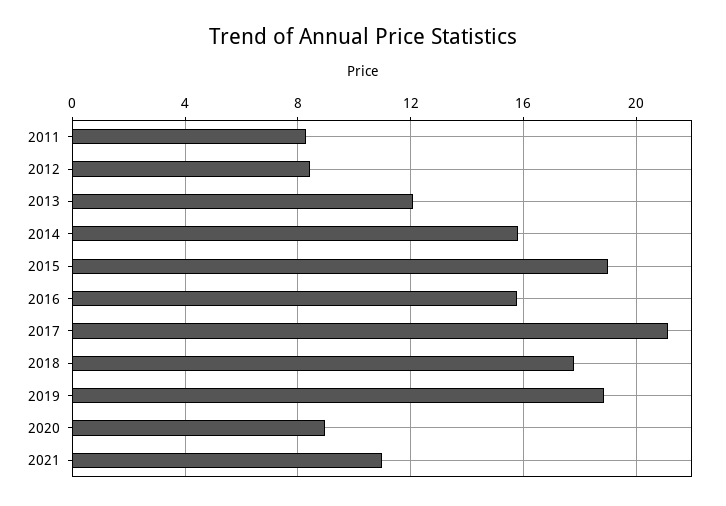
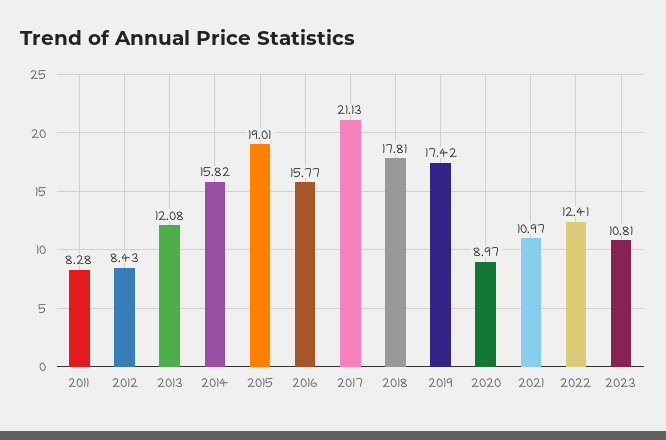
2019: 19 -> 17.42
2022: none -> 12.41
2023: none -> 10.81

